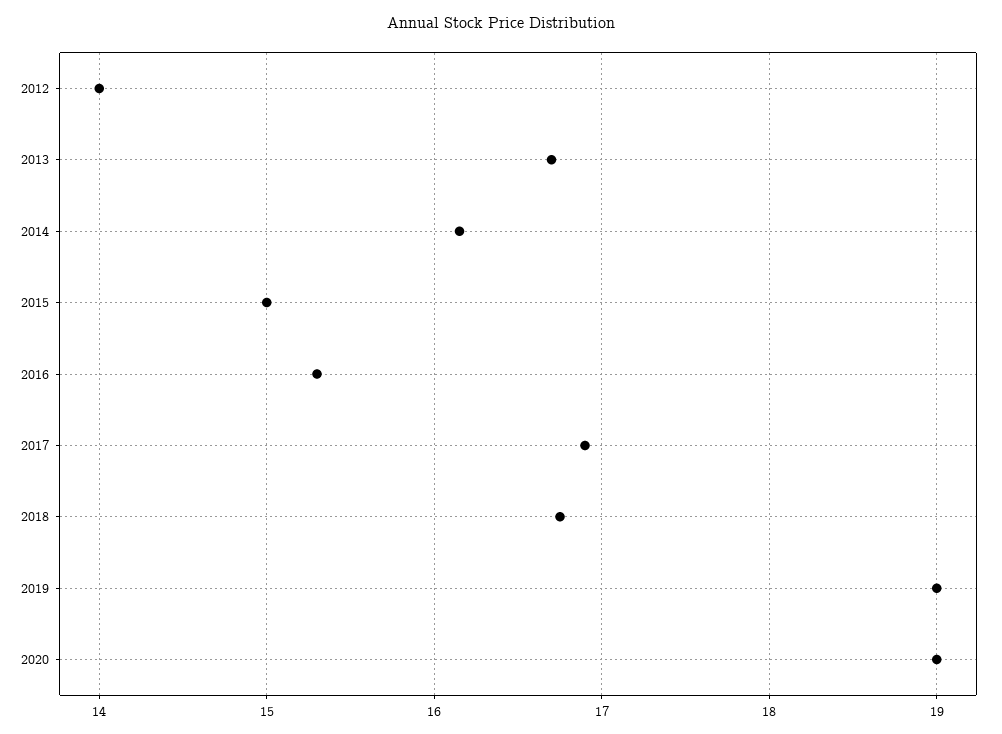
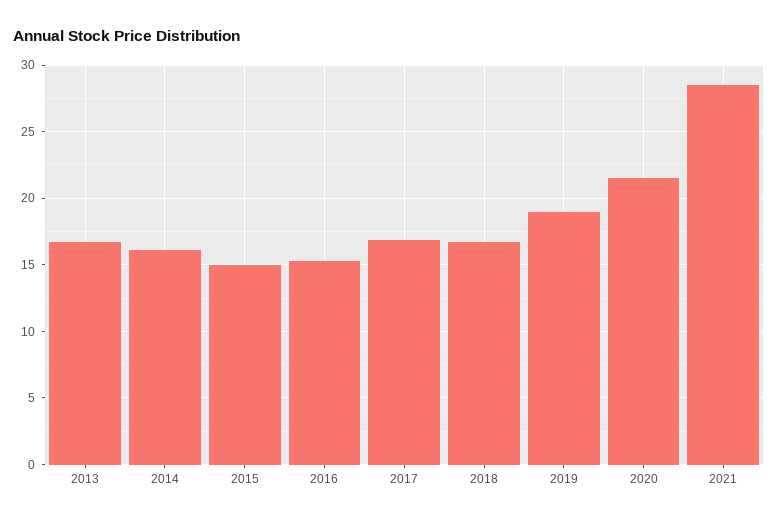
2012: 14 -> none
2020: 19 -> 21.5
2021: none -> 28.5

